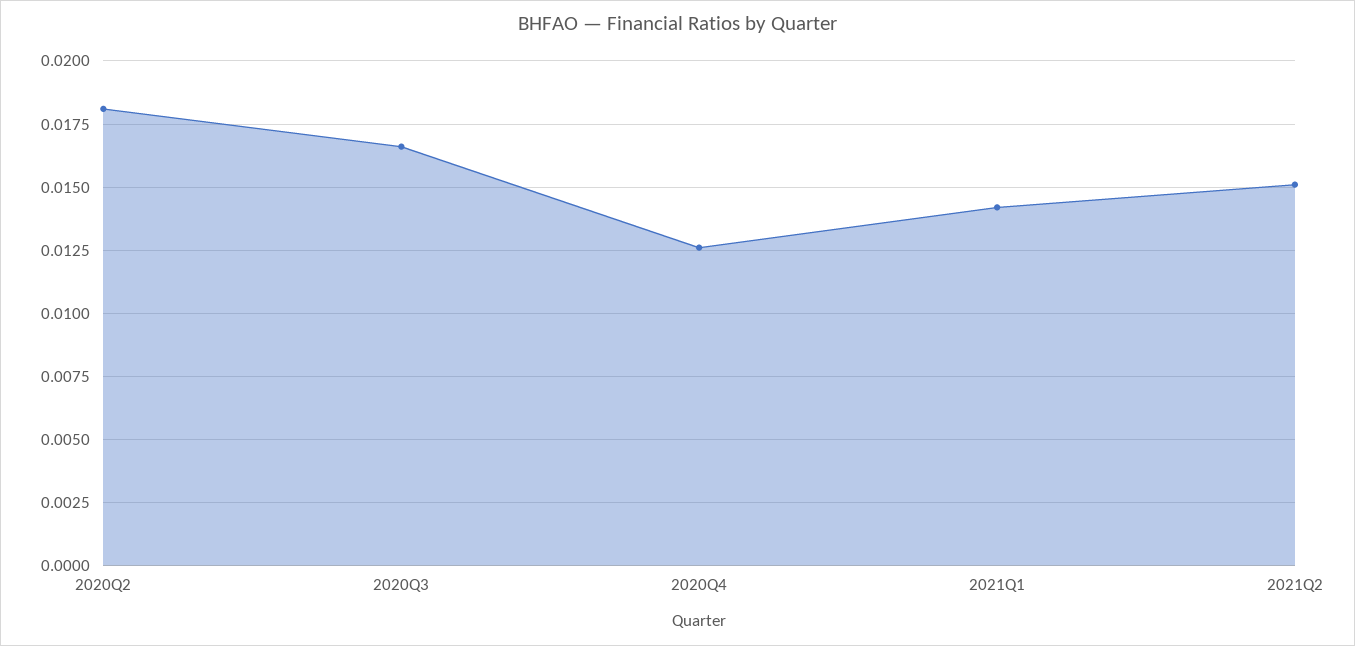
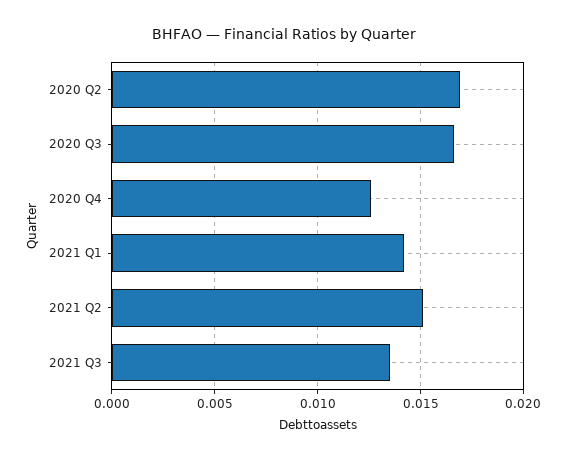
2020Q2: 0.018 -> 0.017
2021 Q3: none -> 0.0135

